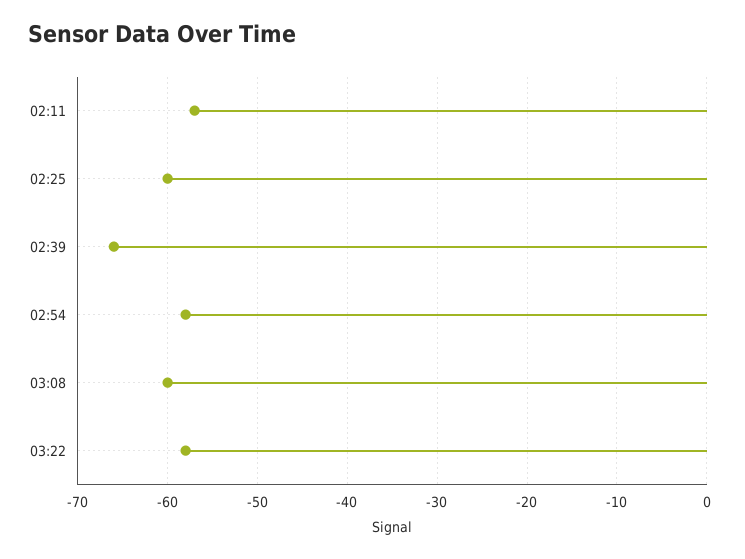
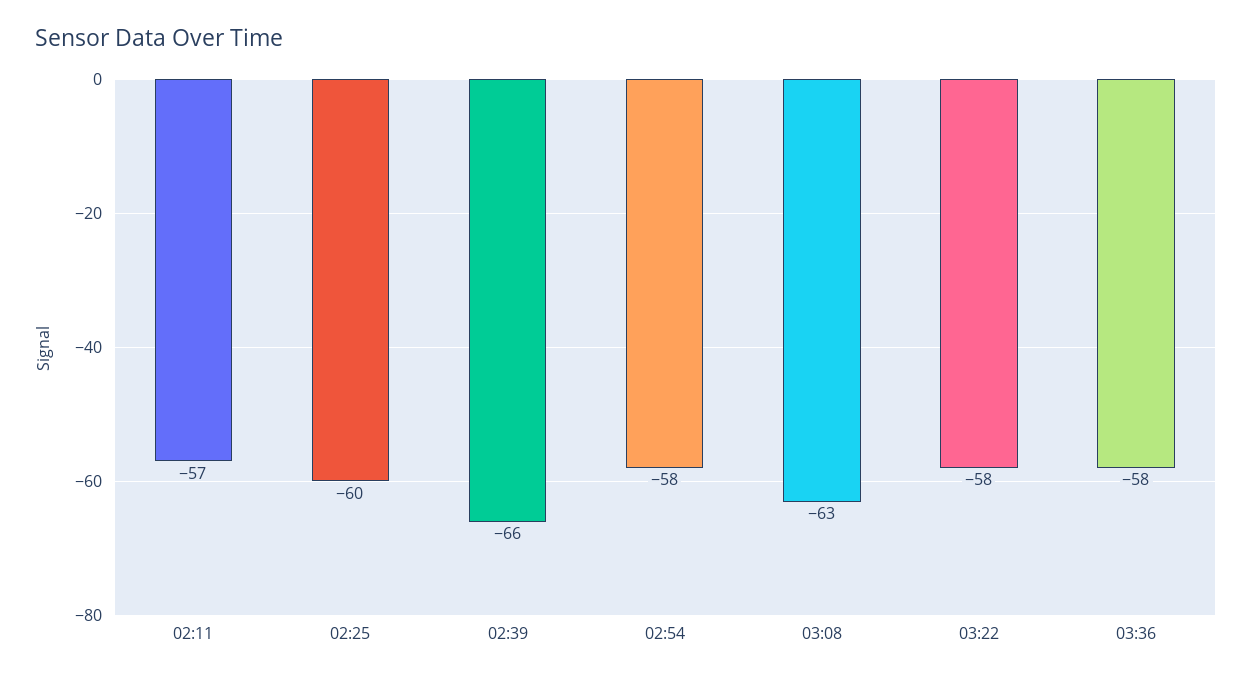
03:08: -60 -> -63
03:36: none -> -58

